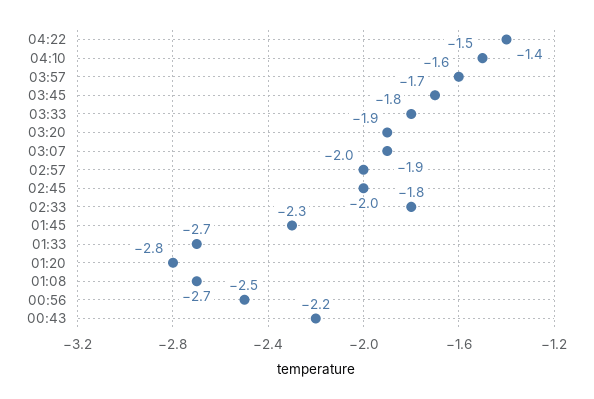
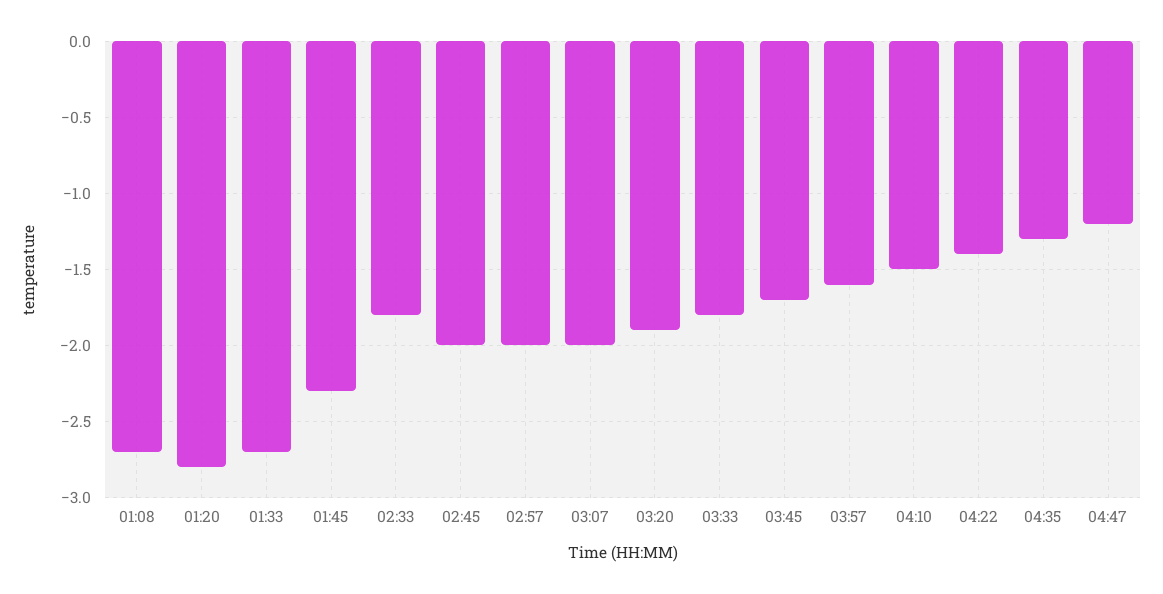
03:07: -1.9 -> -2
00:56: -2.5 -> none
00:43: -2.2 -> none
04:35: none -> -1.3
04:47: none -> -1.2

